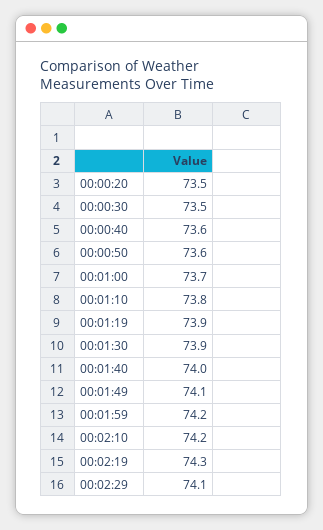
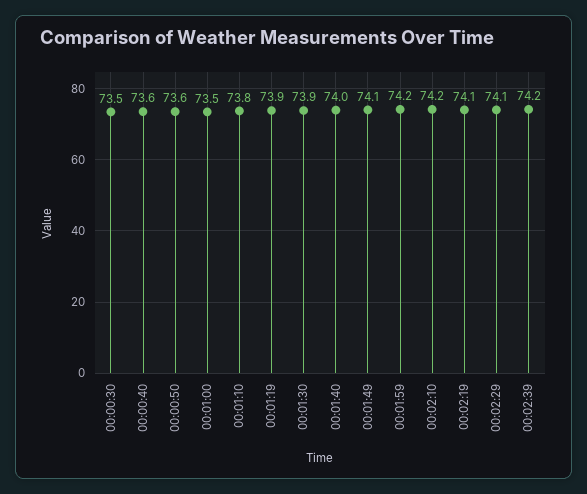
00:00:20: 73.5 -> none
00:01:00: 73.7 -> 73.5
00:02:19: 74.3 -> 74.1
00:02:39: none -> 74.2

